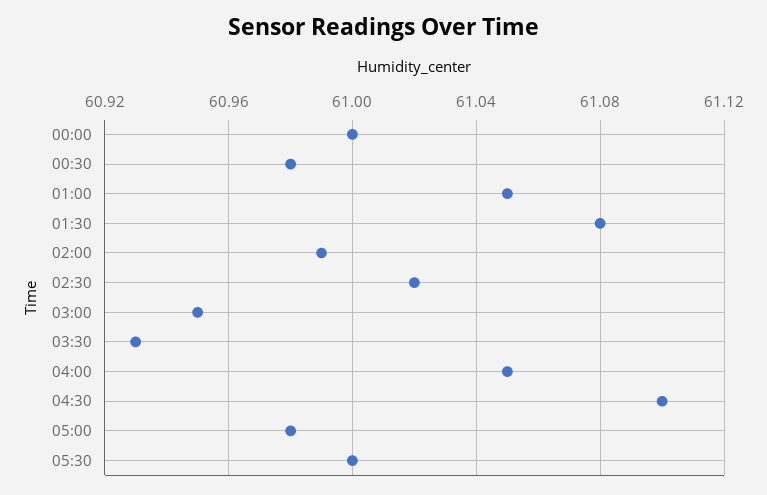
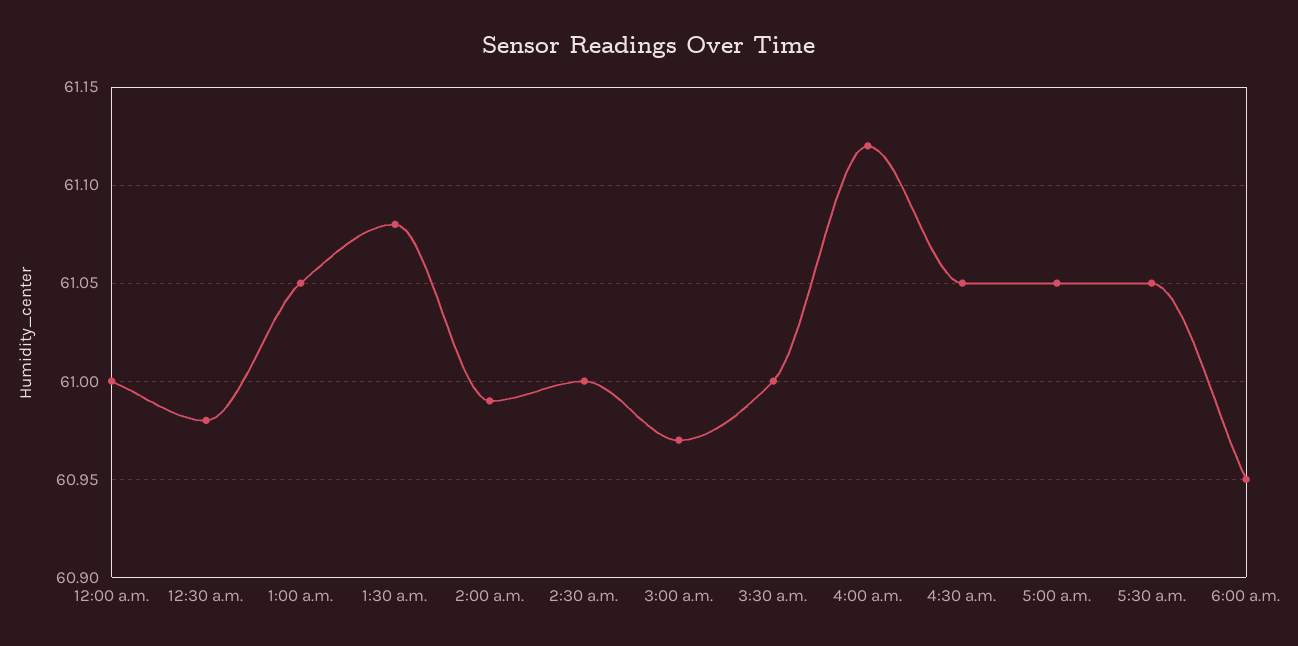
02:30: 61.02 -> 61
03:00: 60.95 -> 60.97
03:30: 60.93 -> 61
04:00: 61.05 -> 61.12
04:30: 61.1 -> 61.05
05:00: 60.98 -> 61.05
05:30: 61 -> 61.05
6:00 a.m.: none -> 60.95

